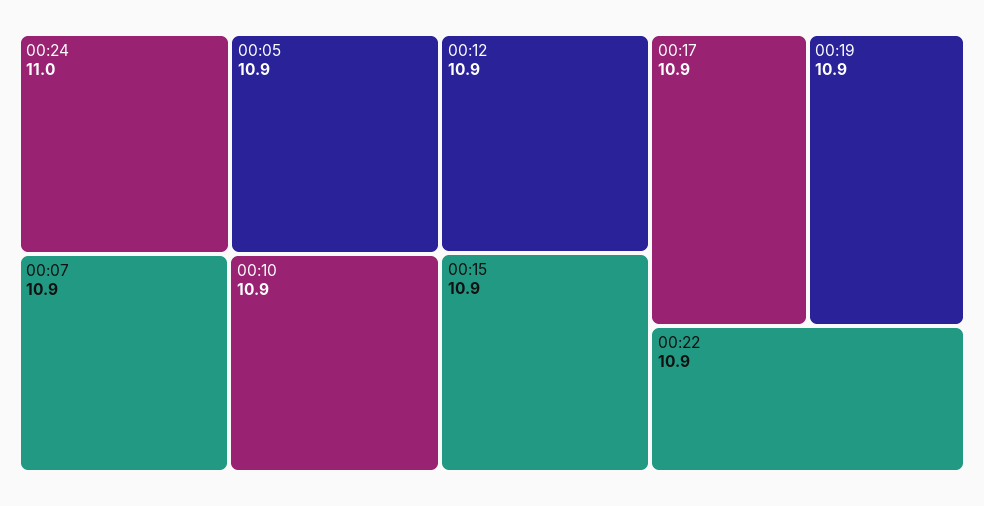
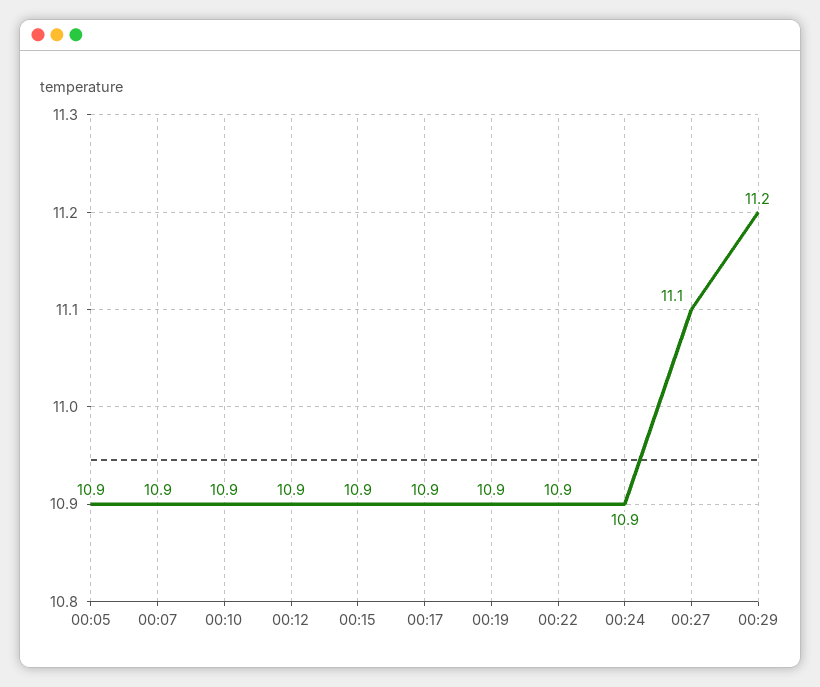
00:24: 11 -> 10.9
00:27: none -> 11.1
00:29: none -> 11.2

